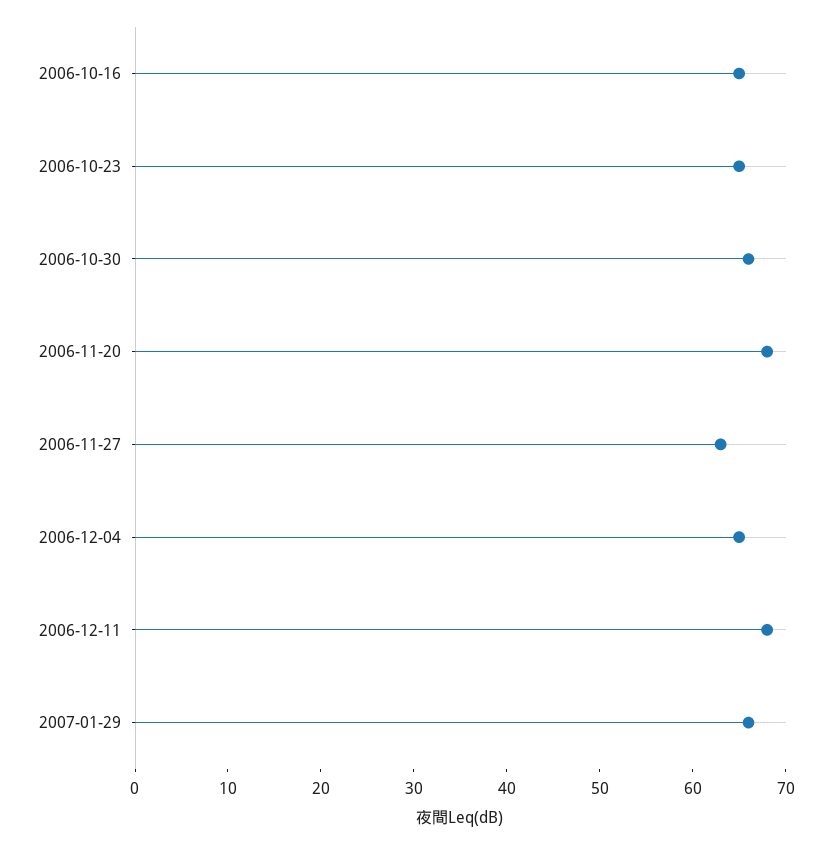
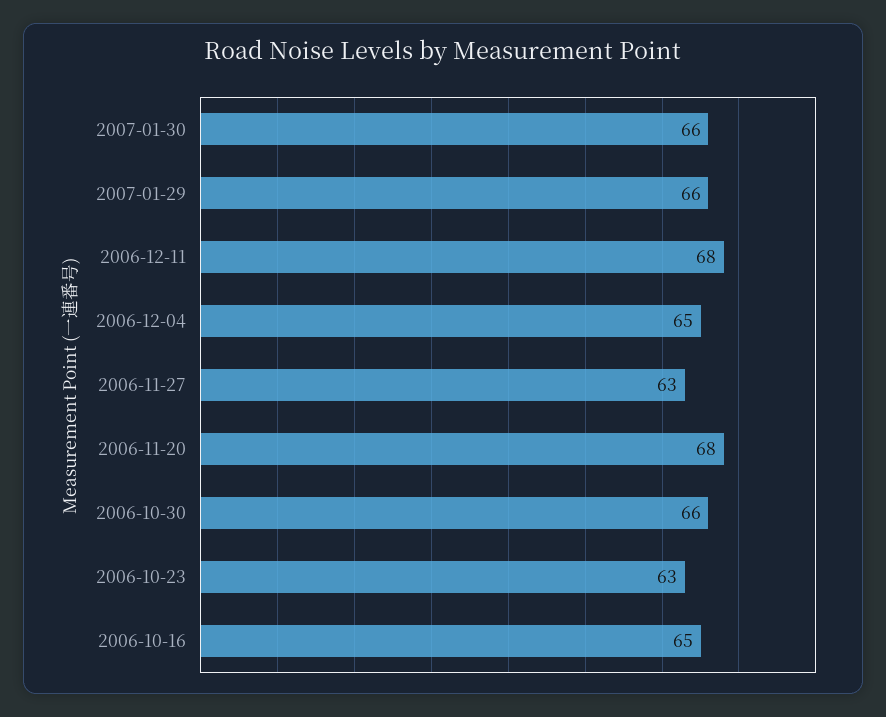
2006-10-23: 65 -> 63
2007-01-30: none -> 66

